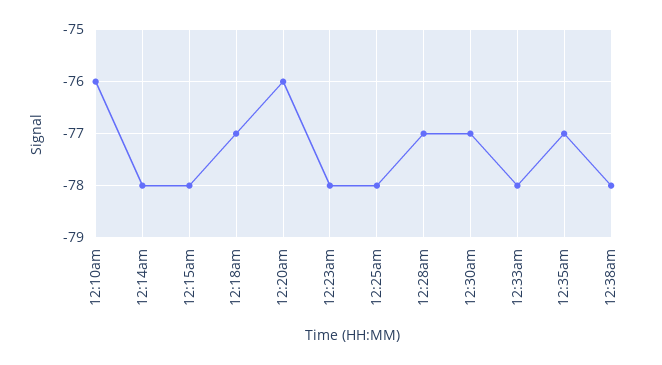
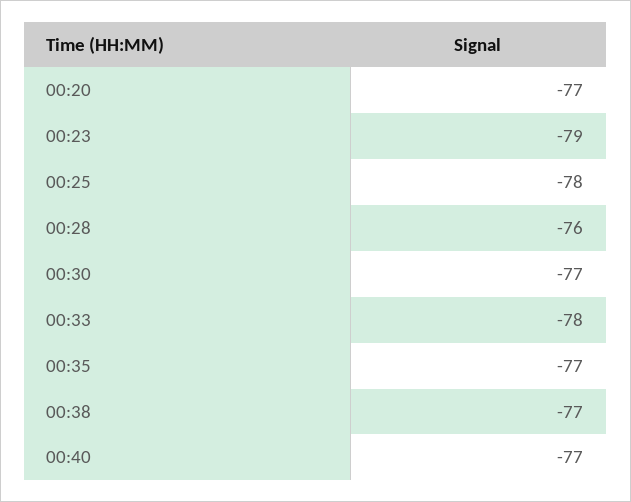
12:10am: -76 -> none
12:14am: -78 -> none
12:15am: -78 -> none
12:18am: -77 -> none
12:20am: -76 -> -77
12:23am: -78 -> -79
12:28am: -77 -> -76
12:38am: -78 -> -77
00:40: none -> -77

